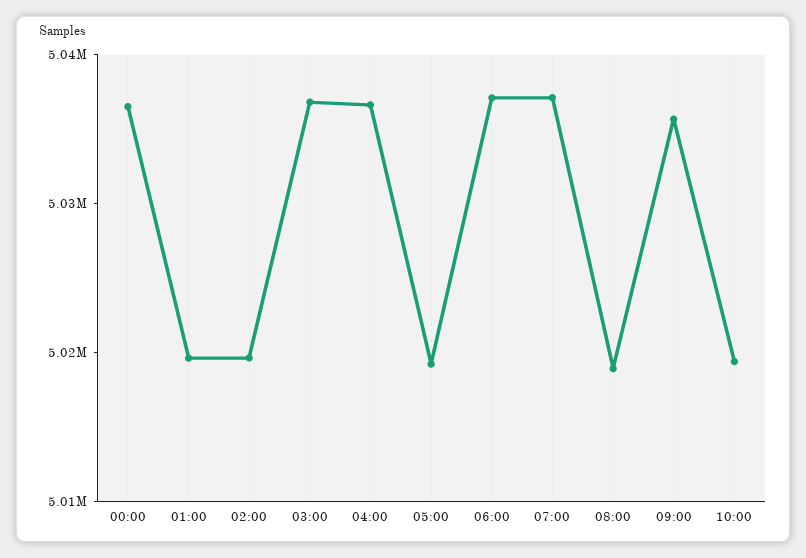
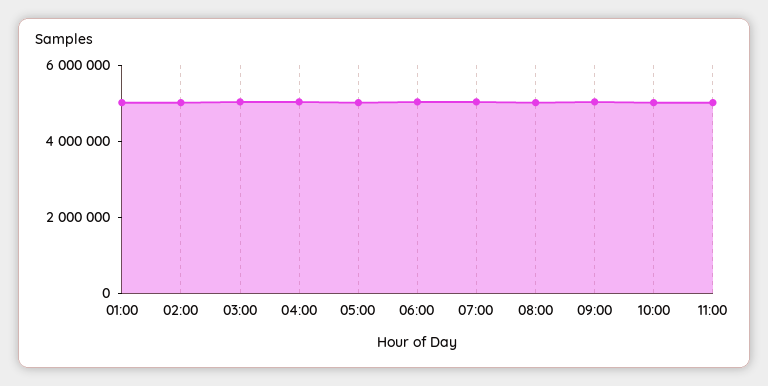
00:00: 5036000 -> none
11:00: none -> 5000000

